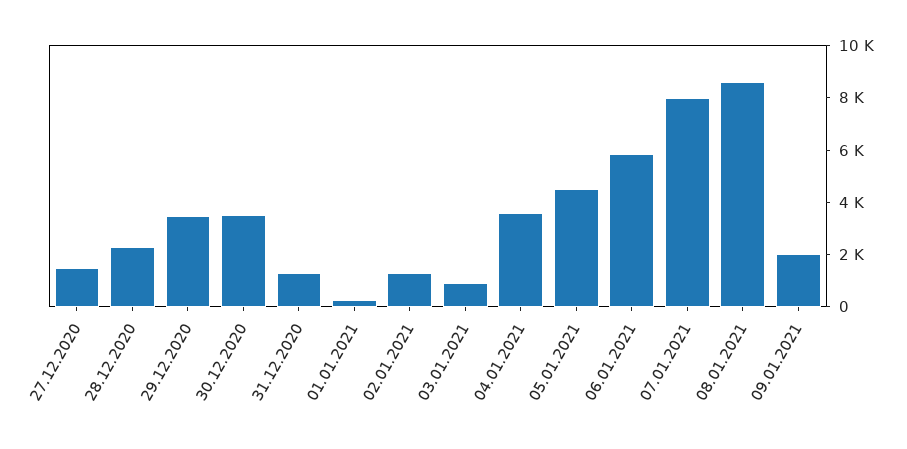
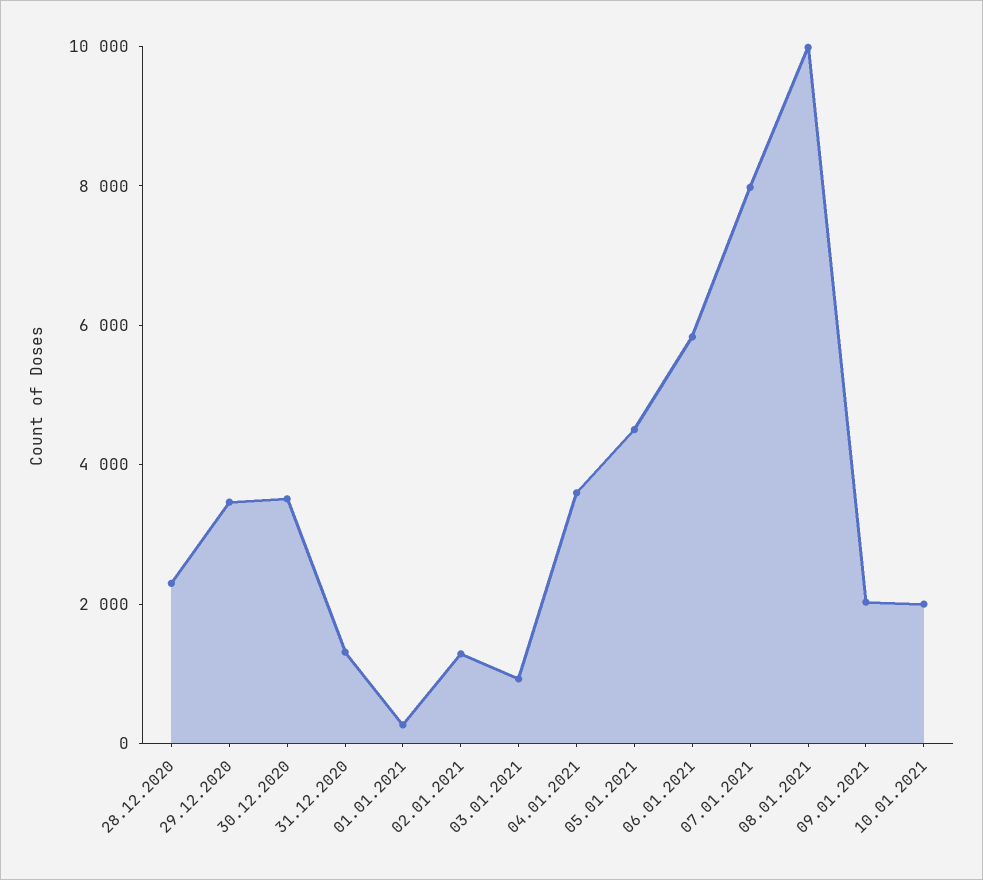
27.12.2020: 1500 -> none
08.01.2021: 8500 -> 10000
10.01.2021: none -> 2000

